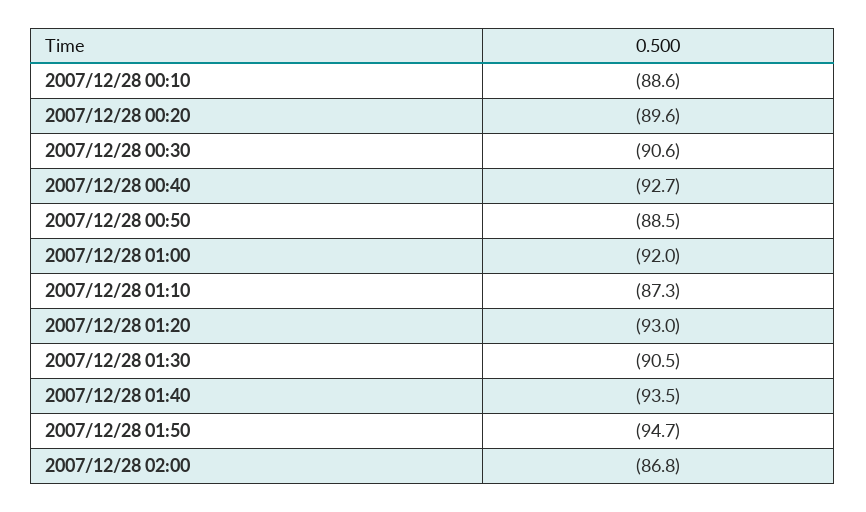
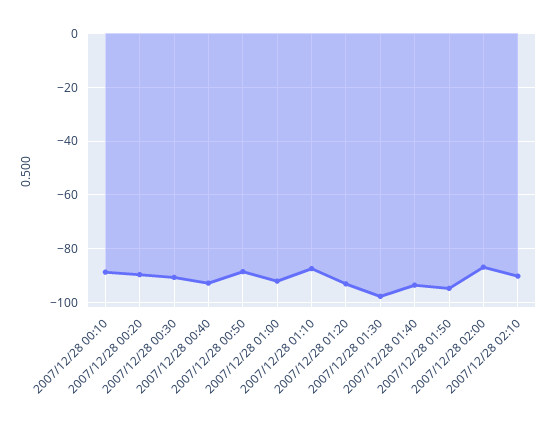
2007/12/28 01:30: -90.5 -> -97.5
2007/12/28 02:10: none -> -90

